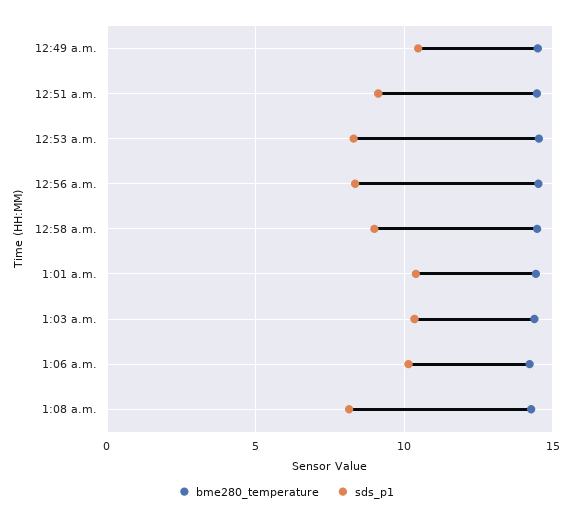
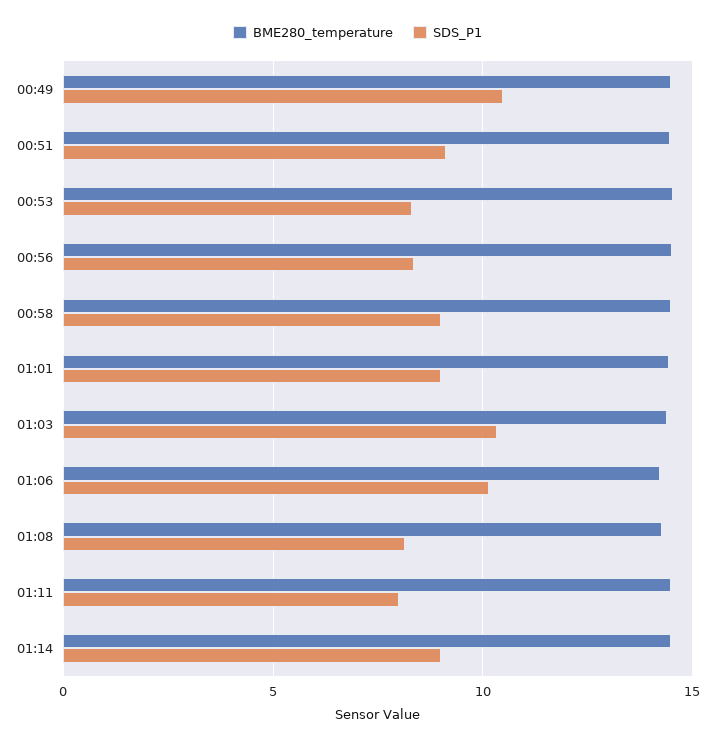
sds_p1, 1:01 a.m.: 10.5 -> 9
bme280_temperature, 01:11: none -> 14.5
sds_p1, 01:11: none -> 8
bme280_temperature, 01:14: none -> 14.5
sds_p1, 01:14: none -> 9

